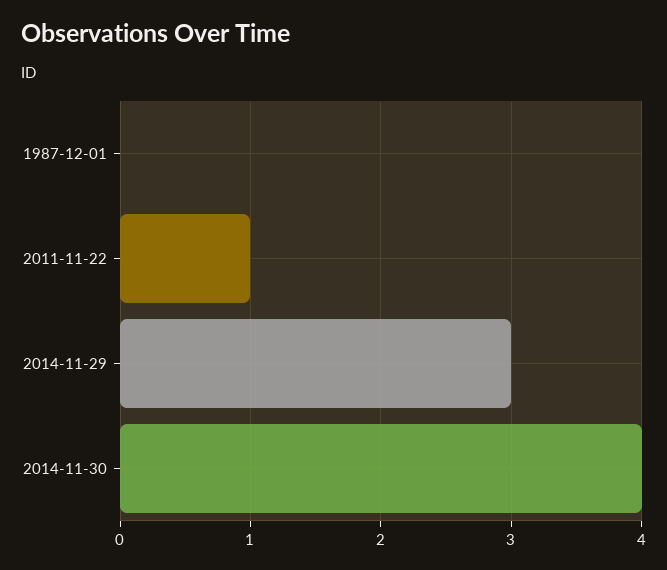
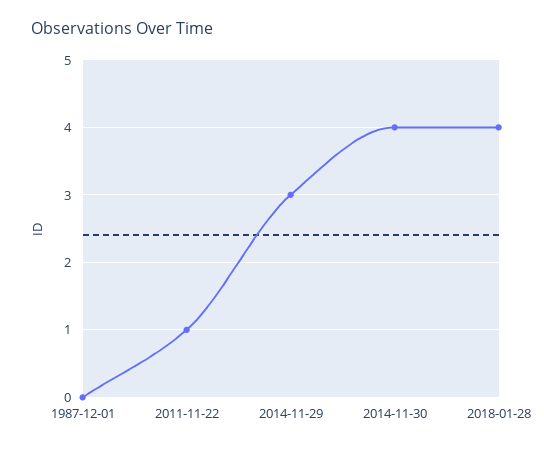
2018-01-28: none -> 4

